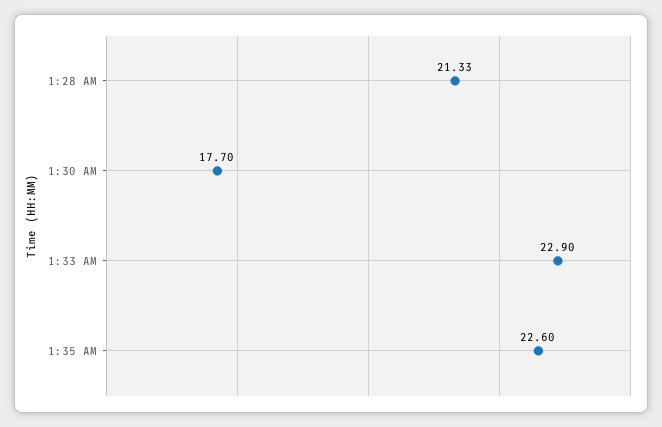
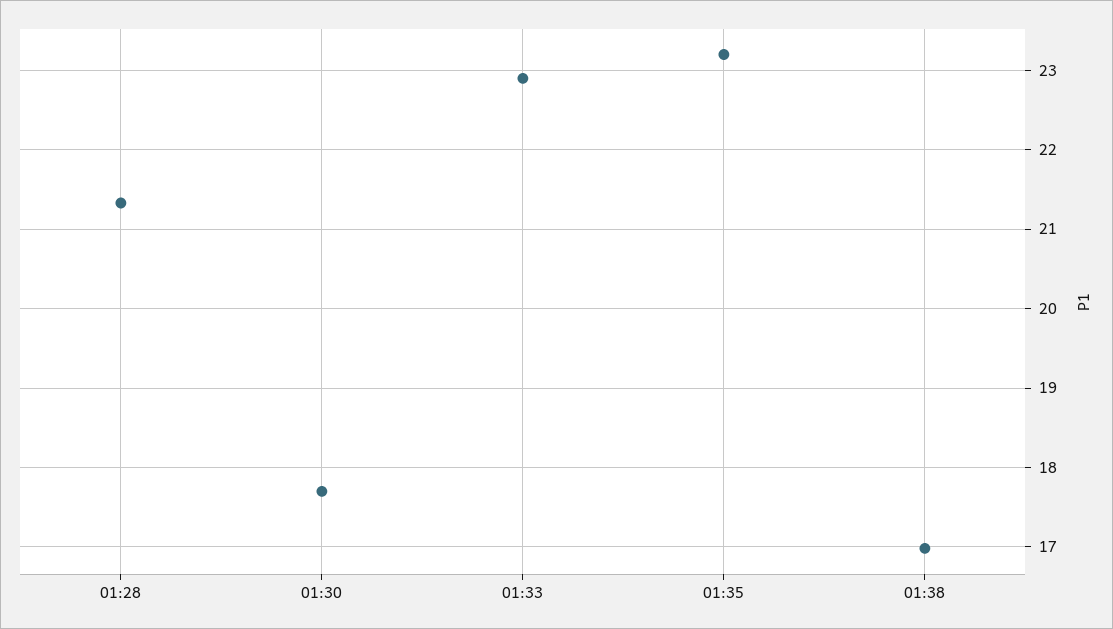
1:35 AM: 22.6 -> 23.2
01:38: none -> 17

